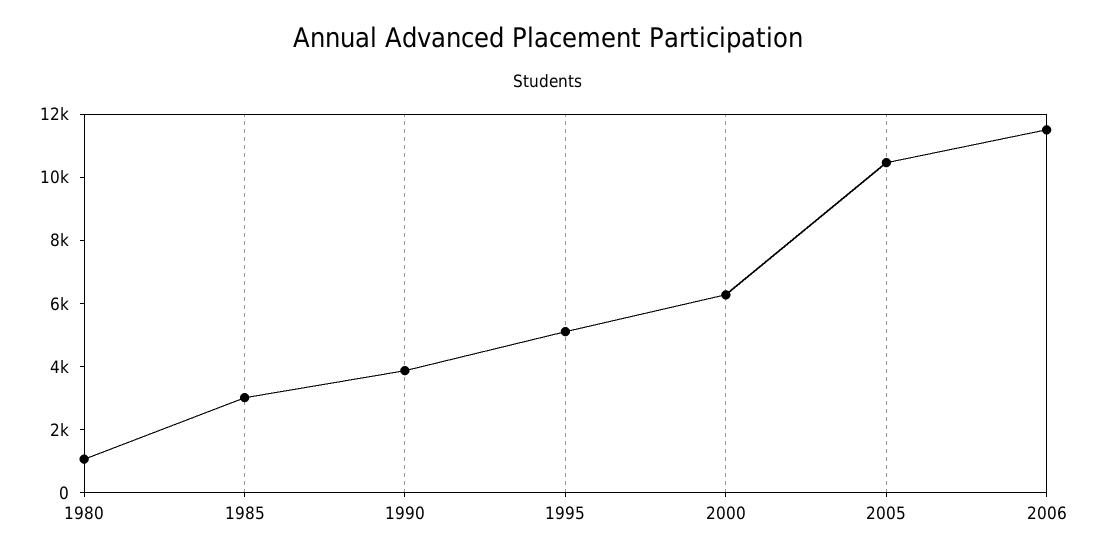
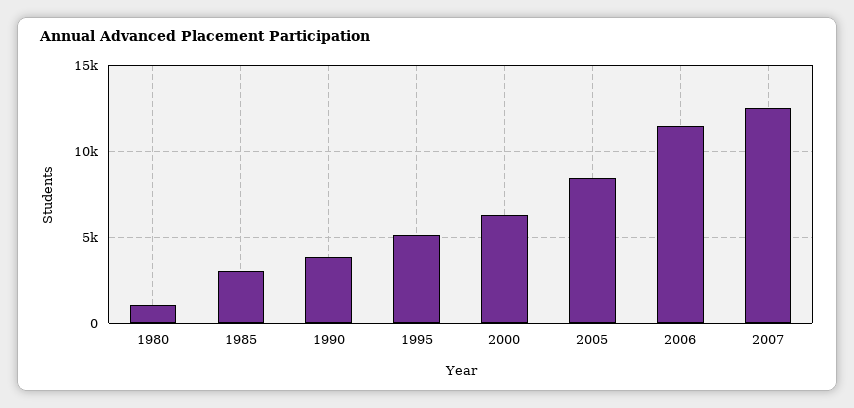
2005: 10500 -> 8500
2007: none -> 12500

